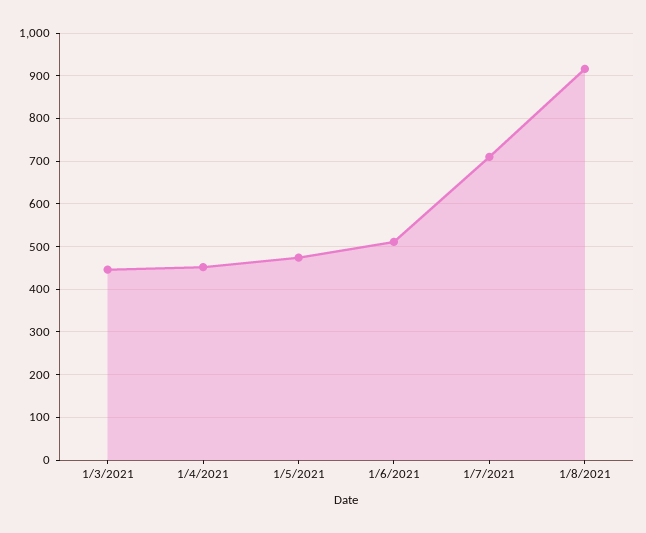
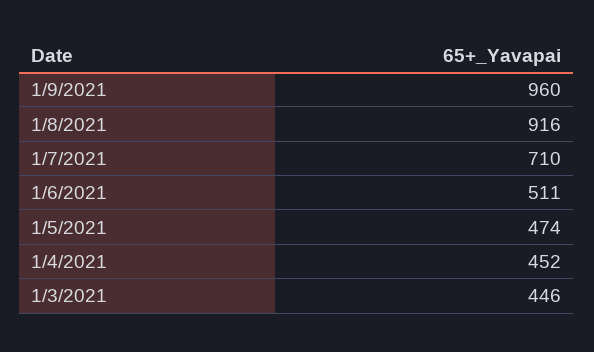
1/9/2021: none -> 960

